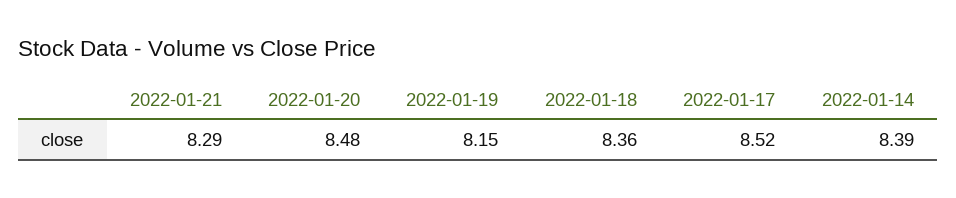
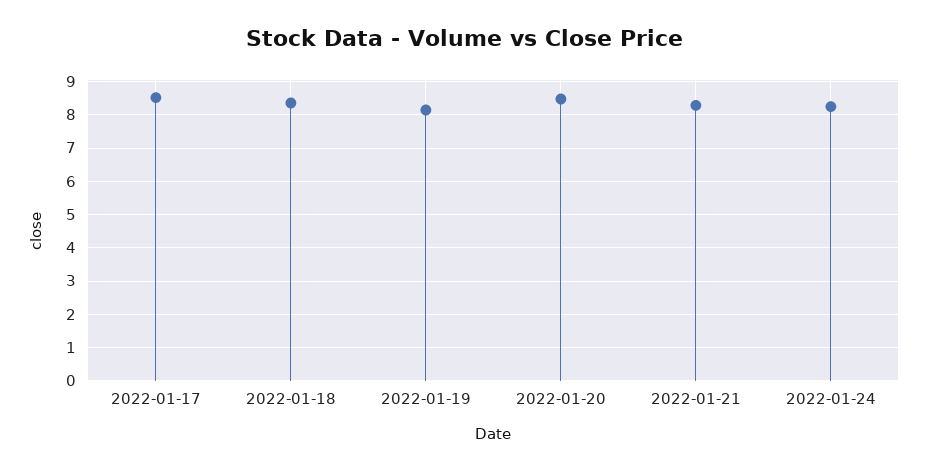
2022-01-14: 8.39 -> none
2022-01-24: none -> 8.2

